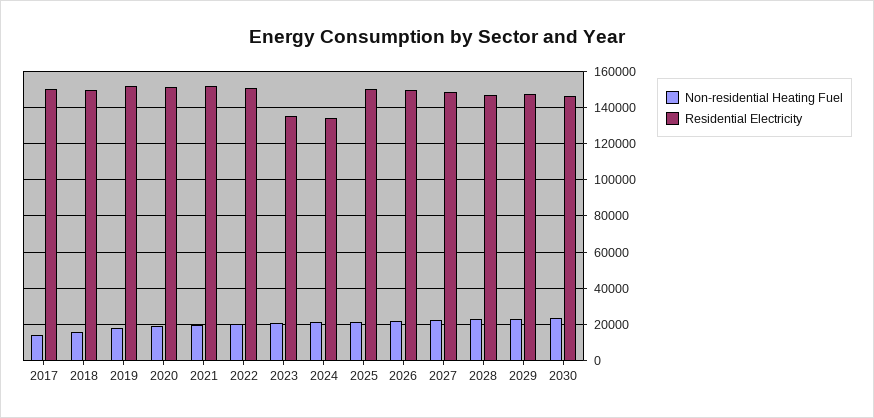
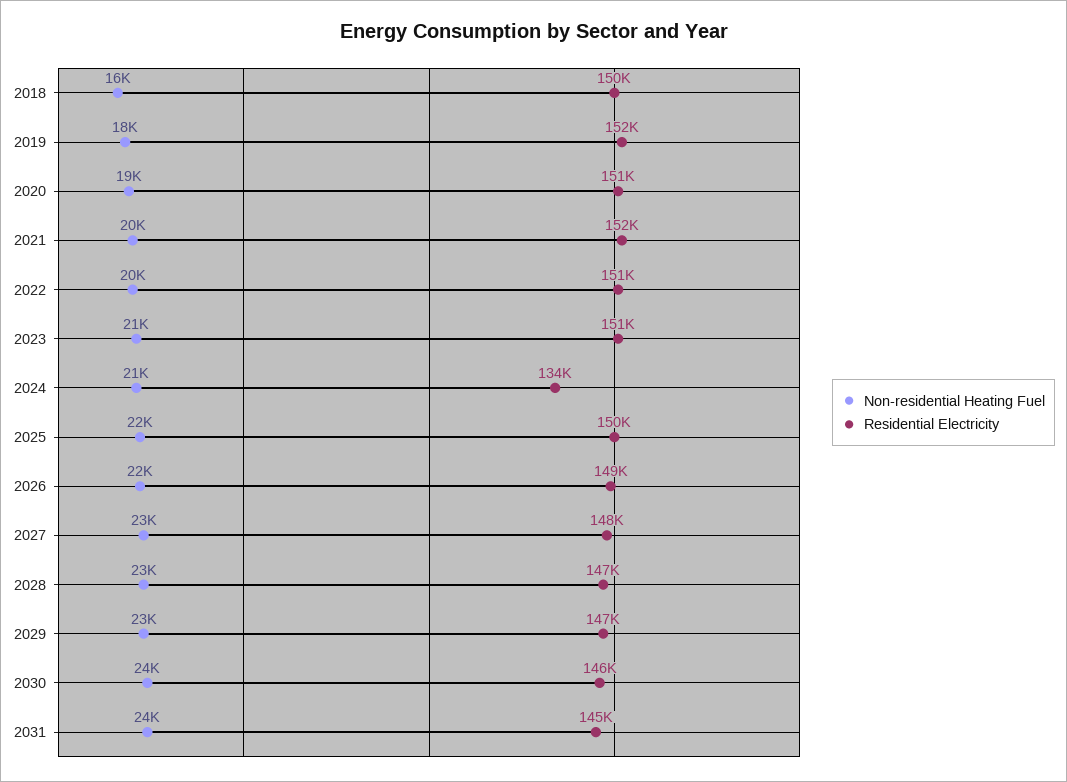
Non-residential Heating Fuel, 2017: 15000 -> none
Residential Electricity, 2017: 150000 -> none
Residential Electricity, 2023: 135000 -> 151000
Non-residential Heating Fuel, 2031: none -> 24000
Residential Electricity, 2031: none -> 145000

